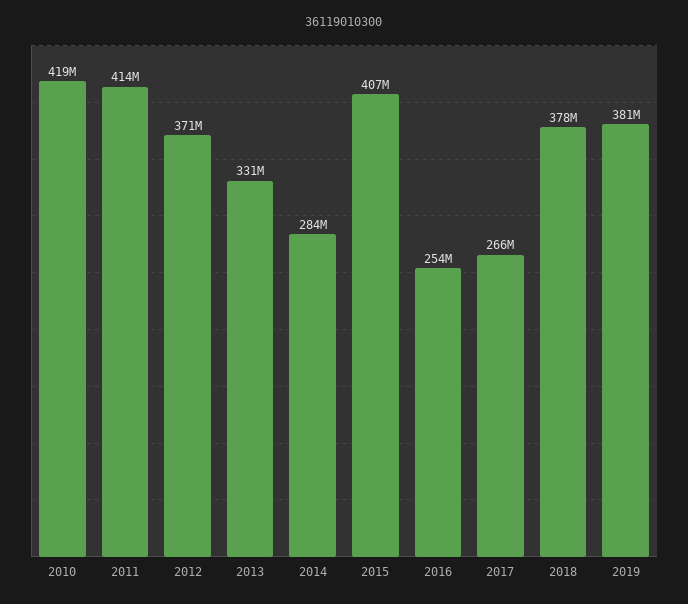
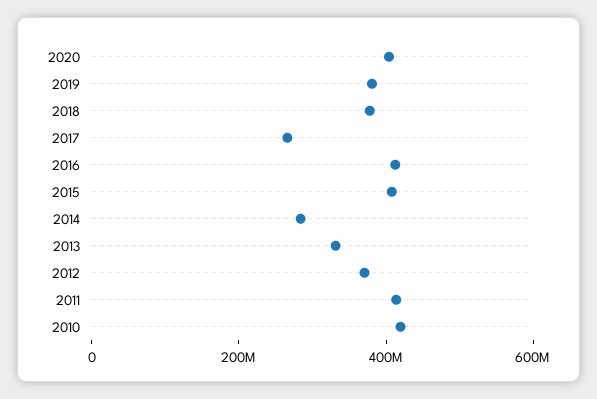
2016: 254000000 -> 400000000
2020: none -> 400000000

